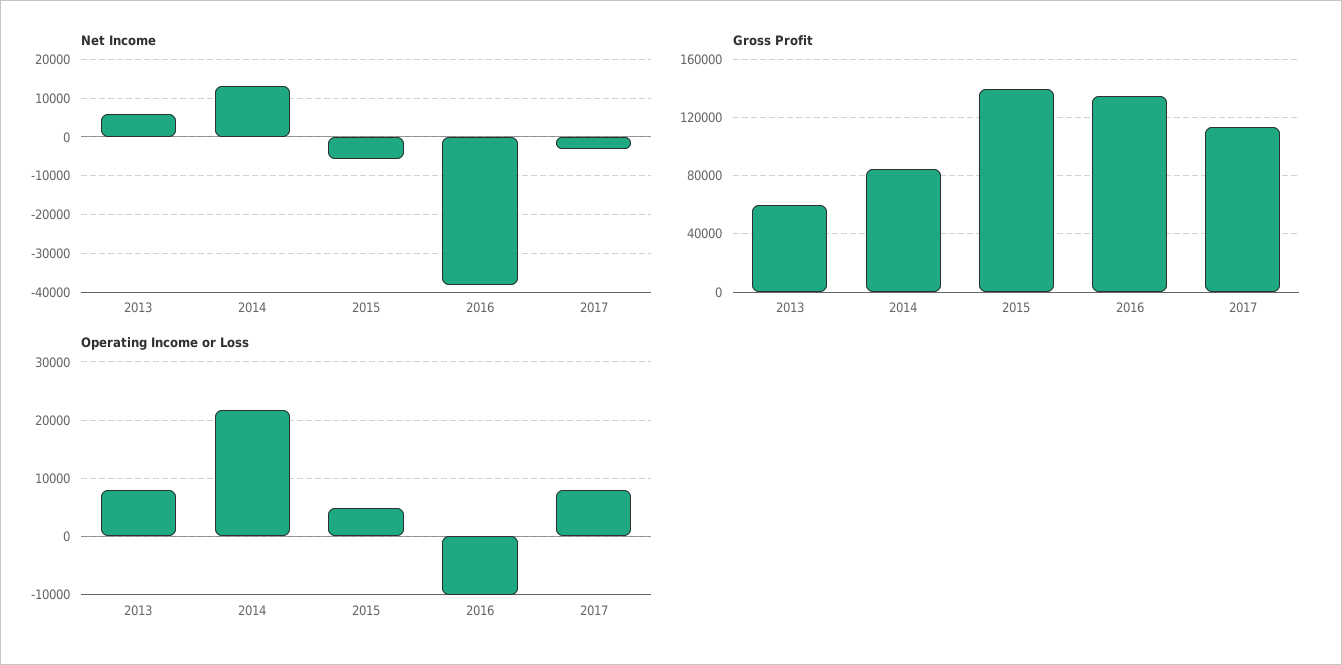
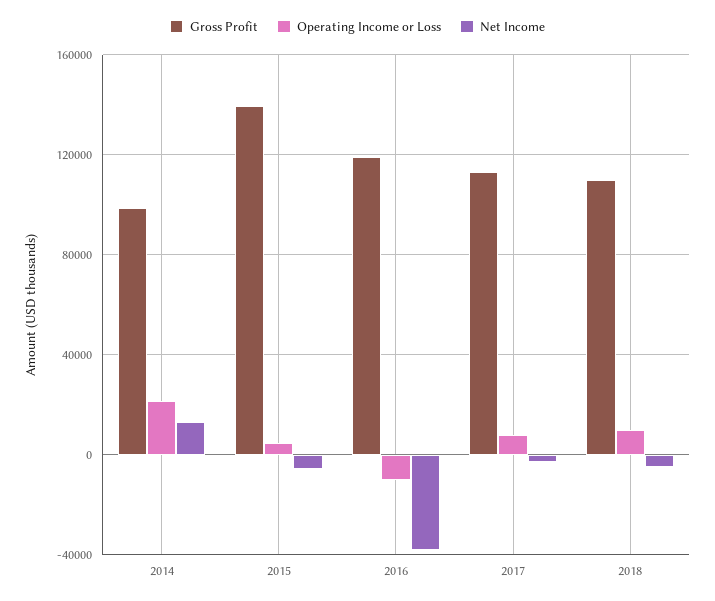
Net Income, 2013: 6000 -> none
Gross Profit, 2013: 60000 -> none
Gross Profit, 2014: 85000 -> 100000
Gross Profit, 2016: 135000 -> 120000
Operating Income or Loss, 2013: 8000 -> none
Gross Profit, 2018: none -> 110000
Operating Income or Loss, 2018: none -> 10000
Net Income, 2018: none -> -5000

